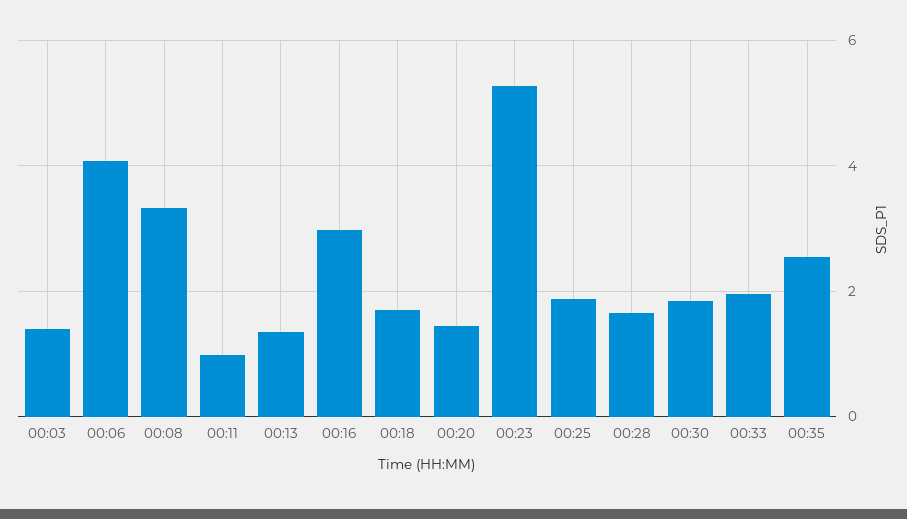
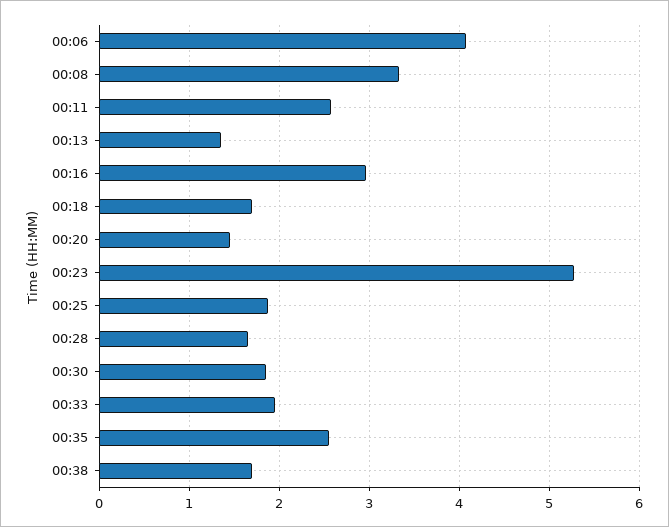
00:03: 1.4 -> none
00:11: 1 -> 2.6
00:38: none -> 1.7

